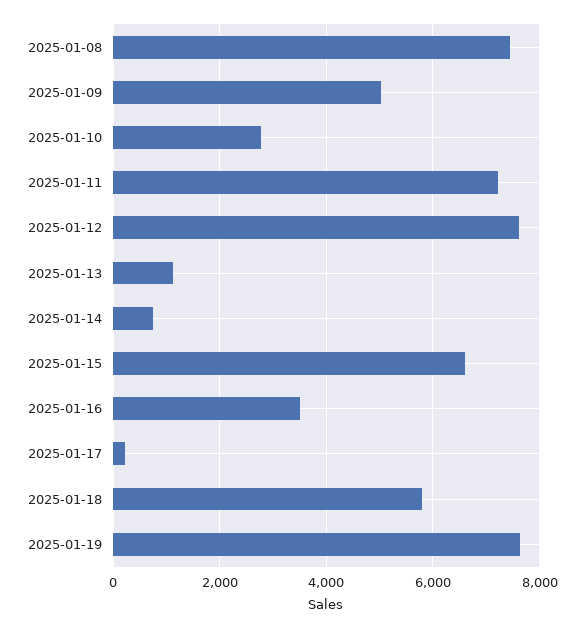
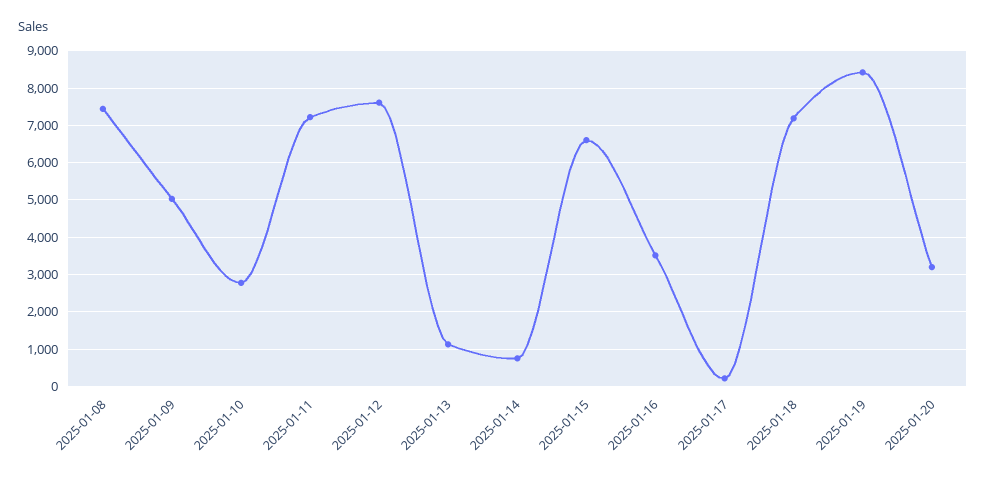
2025-01-18: 5800 -> 7200
2025-01-19: 7600 -> 8400
2025-01-20: none -> 3200

